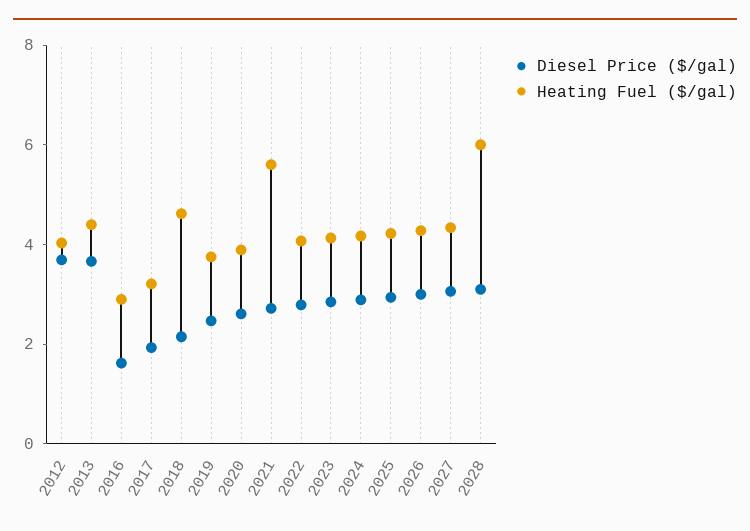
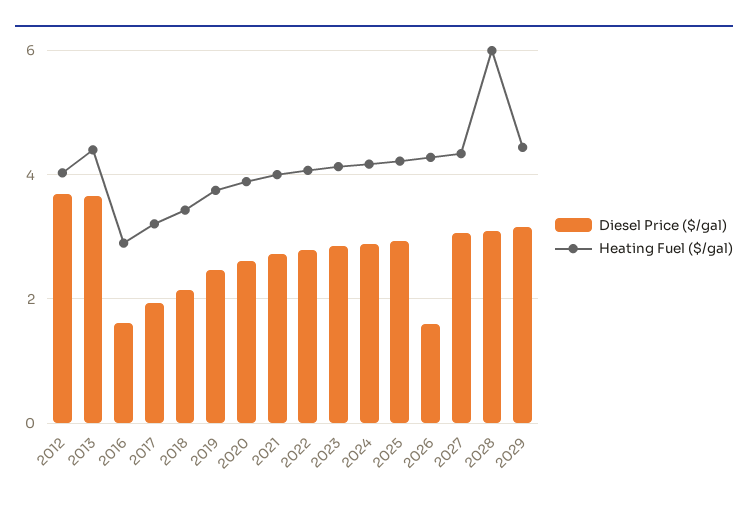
Heating Fuel ($/gal), 2018: 4.5 -> 3.4
Heating Fuel ($/gal), 2021: 5.5 -> 4
Diesel Price ($/gal), 2026: 3 -> 1.6
Diesel Price ($/gal), 2029: none -> 3.2
Heating Fuel ($/gal), 2029: none -> 4.4

